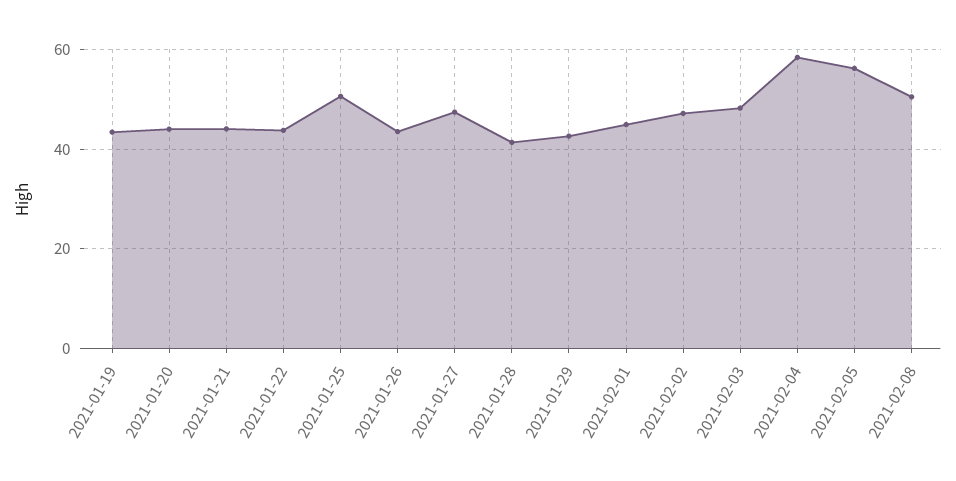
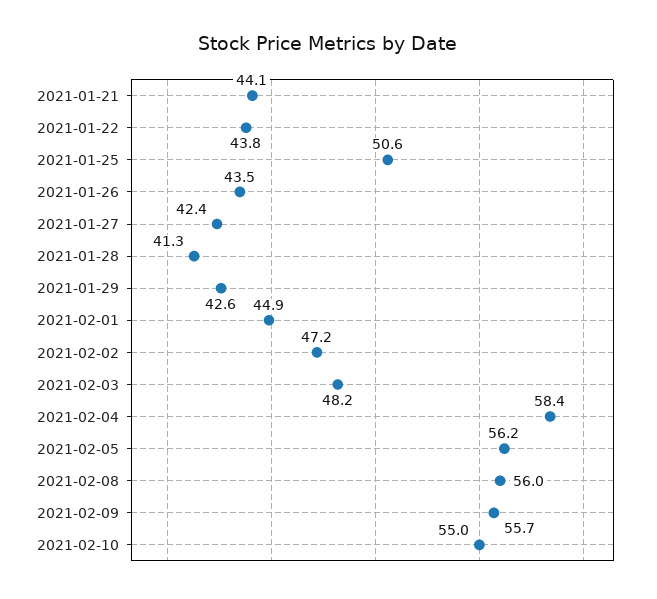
2021-01-19: 44 -> none
2021-01-20: 44 -> none
2021-01-27: 48 -> 42.4
2021-02-08: 50 -> 56
2021-02-09: none -> 55.7
2021-02-10: none -> 55

